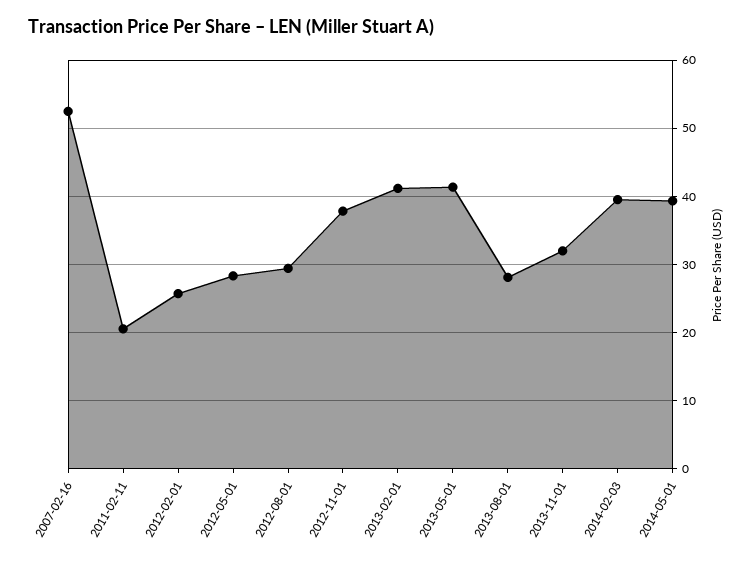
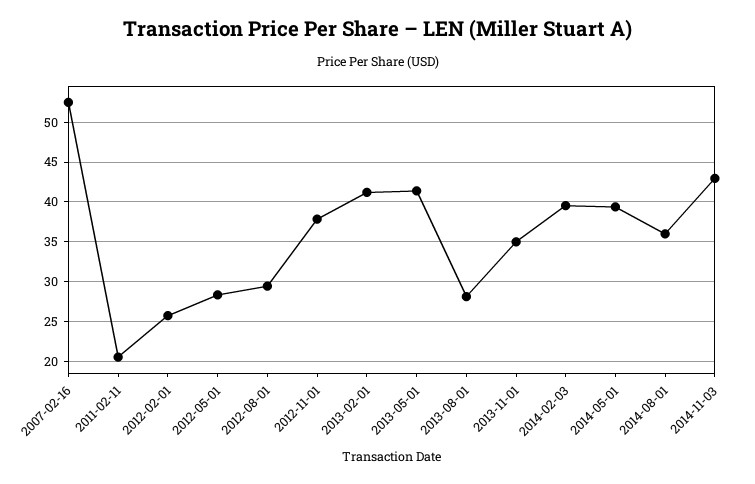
2013-11-01: 32 -> 35
2014-08-01: none -> 36
2014-11-03: none -> 43

